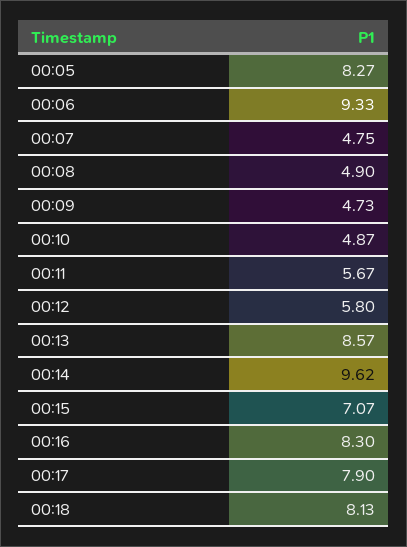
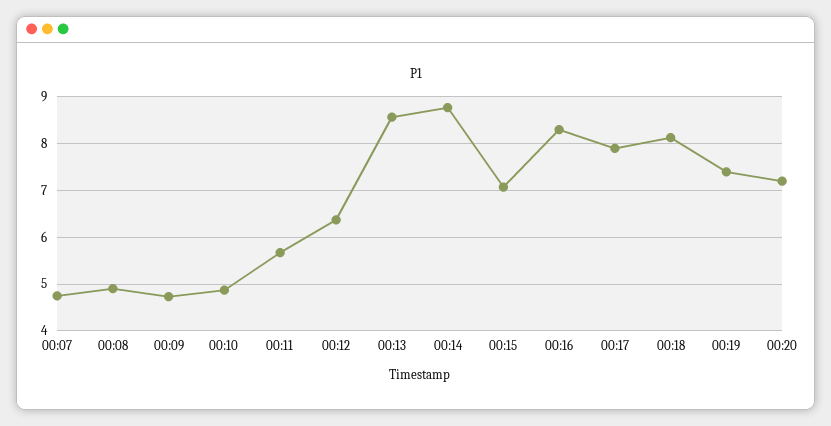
00:05: 8.27 -> none
00:06: 9.33 -> none
00:12: 5.8 -> 6.4
00:14: 9.62 -> 8.8
00:19: none -> 7.4
00:20: none -> 7.2

